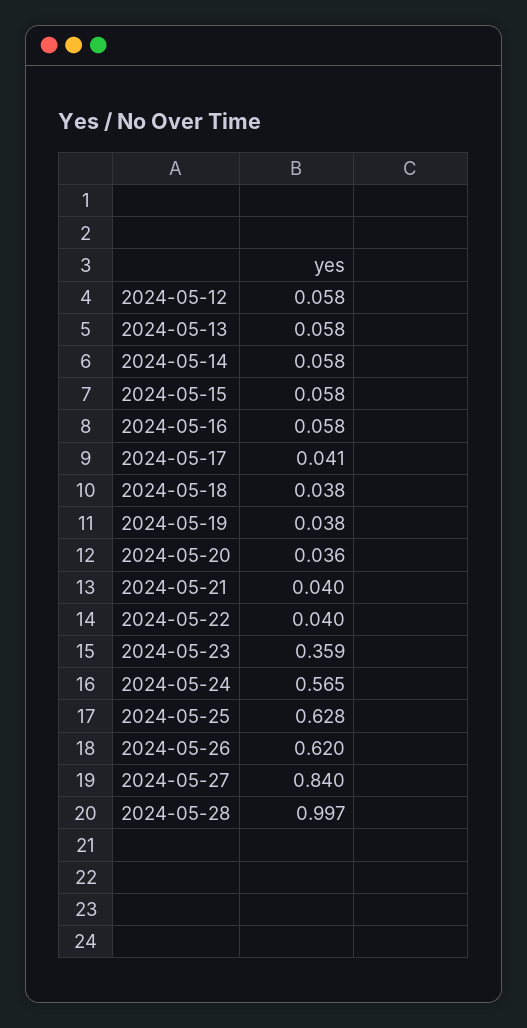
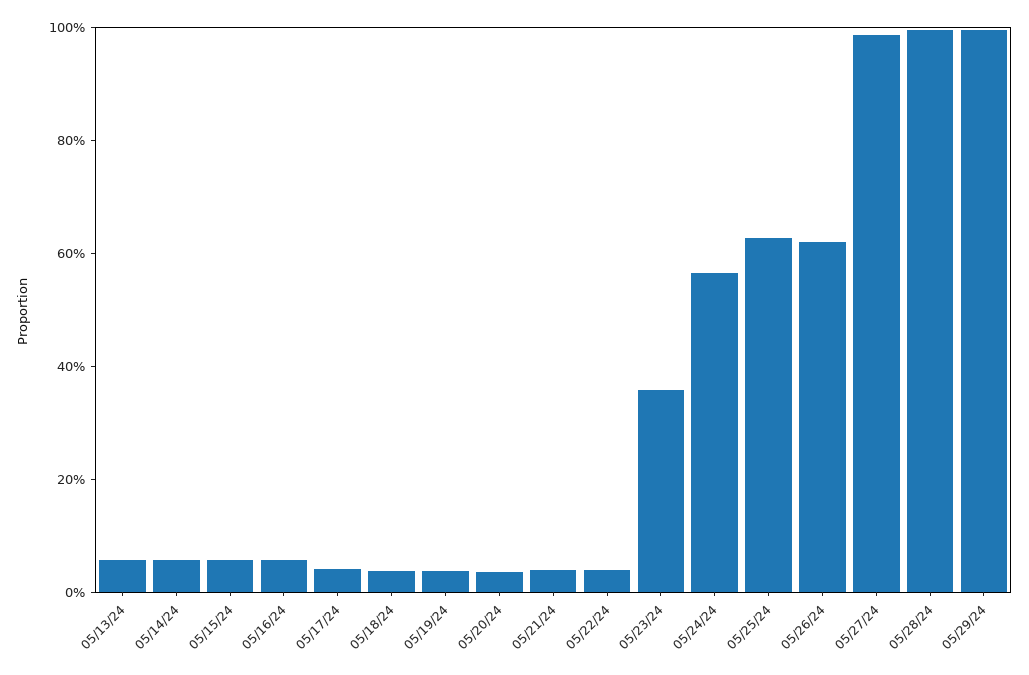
2024-05-12: 0.058 -> none
2024-05-27: 0.84 -> 1
05/29/24: none -> 1

